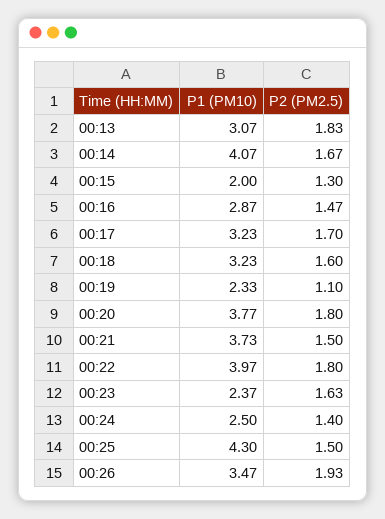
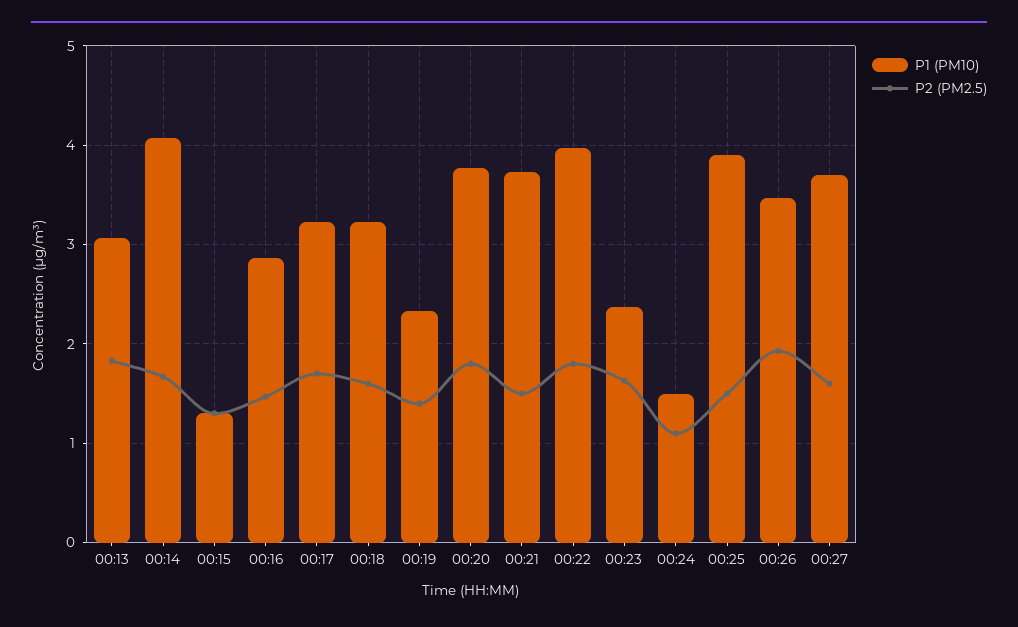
P1 (PM10), 00:15: 2 -> 1.3
P2 (PM2.5), 00:19: 1.1 -> 1.4
P1 (PM10), 00:24: 2.5 -> 1.5
P2 (PM2.5), 00:24: 1.4 -> 1.1
P1 (PM10), 00:25: 4.3 -> 3.9
P1 (PM10), 00:27: none -> 3.7
P2 (PM2.5), 00:27: none -> 1.6

